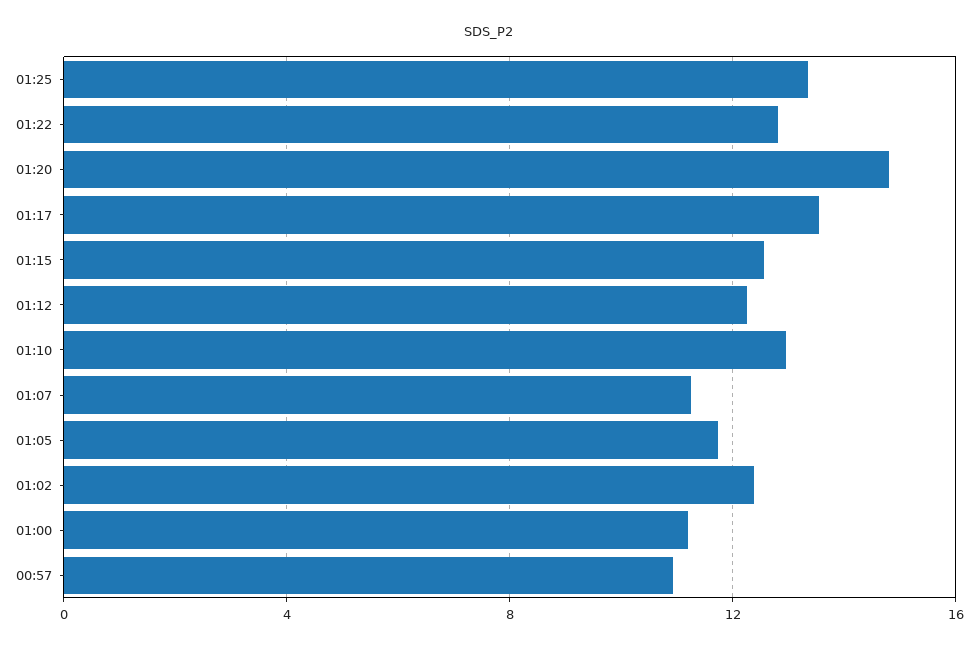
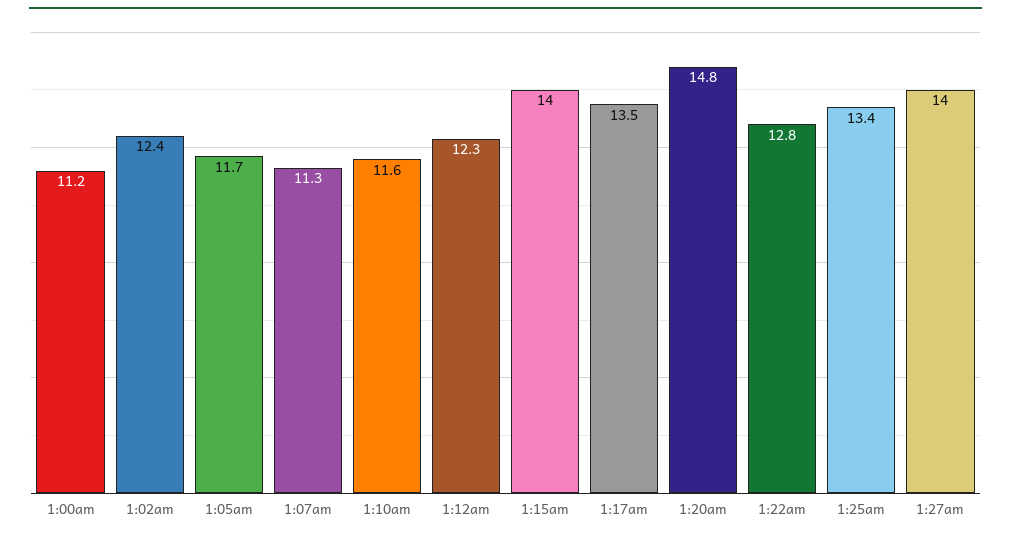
01:15: 12.5 -> 14
01:10: 13 -> 11.6
00:57: 11 -> none
1:27am: none -> 14

